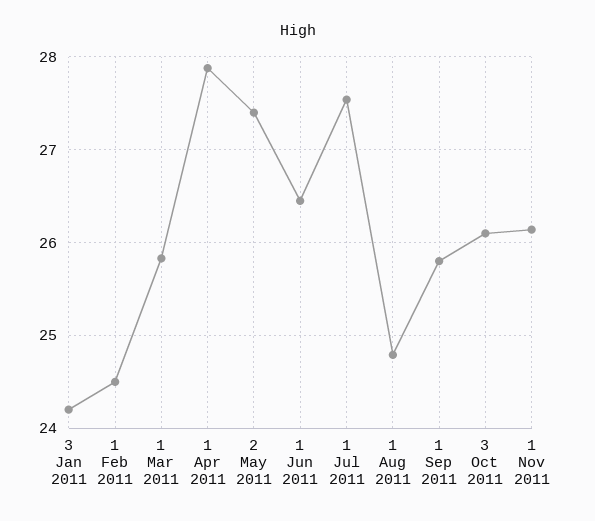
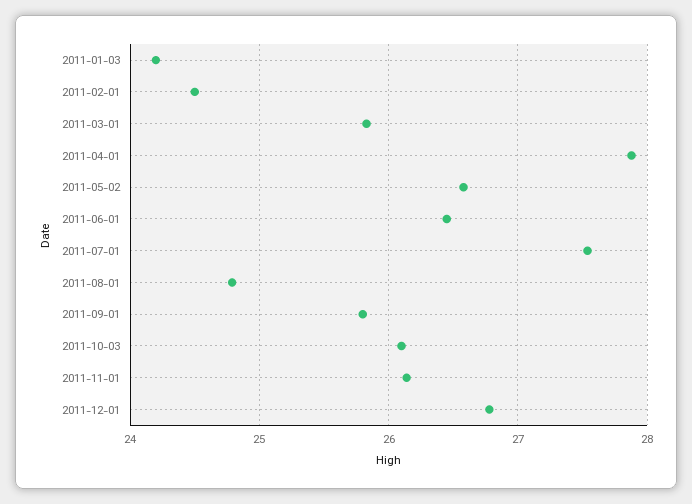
2 May 2011: 27.4 -> 26.6
2011-12-01: none -> 26.8

